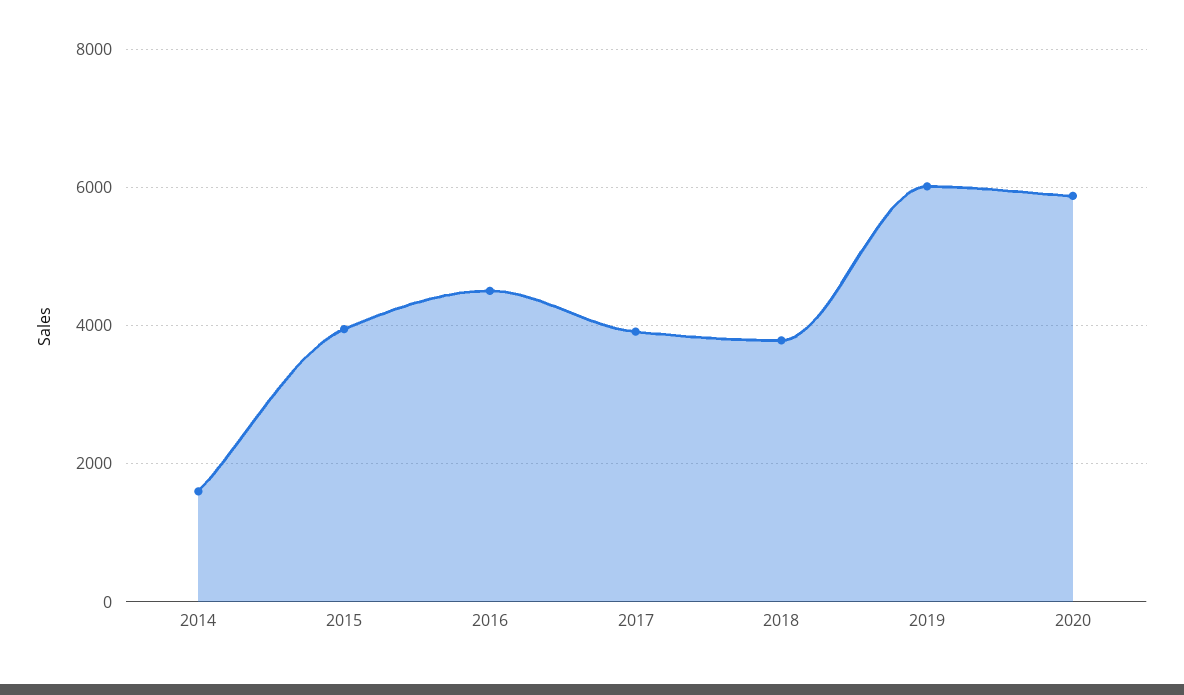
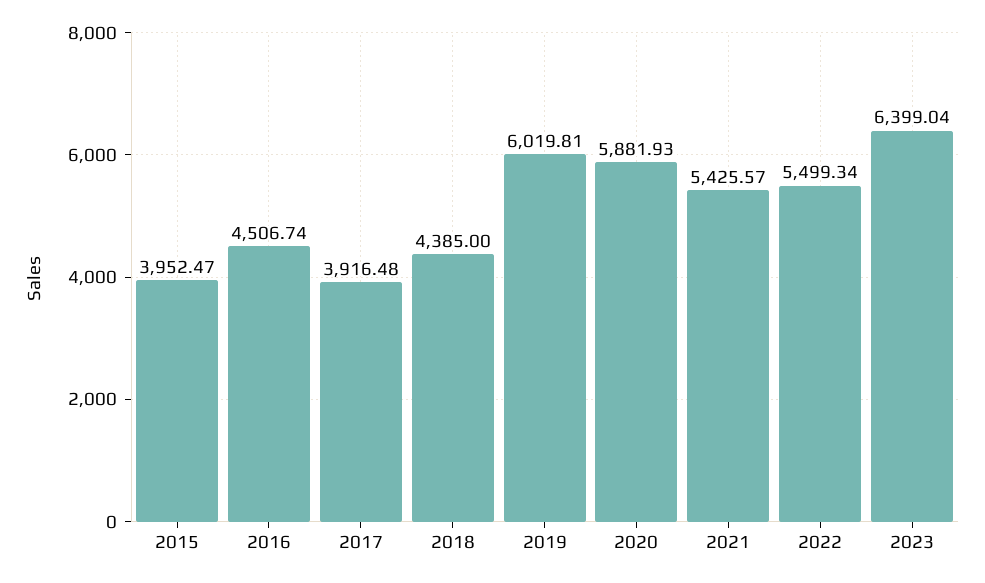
2014: 1600 -> none
2018: 3800 -> 4385
2021: none -> 5425.57
2022: none -> 5499.34
2023: none -> 6399.04

